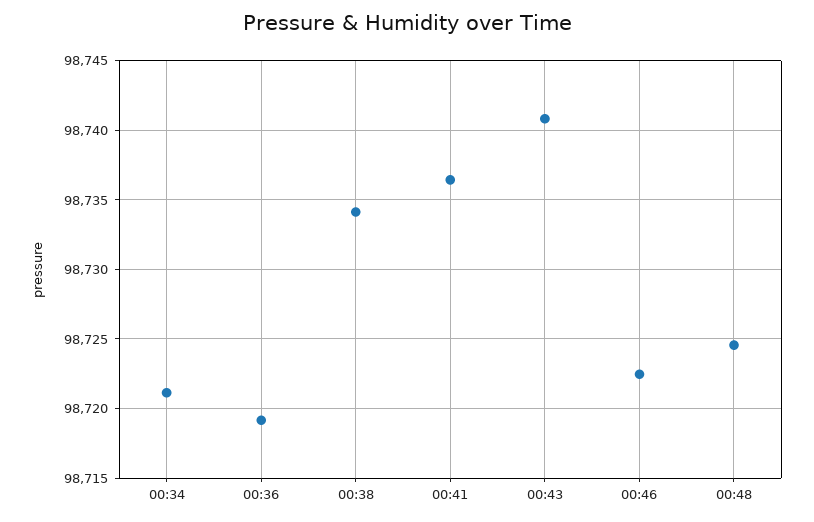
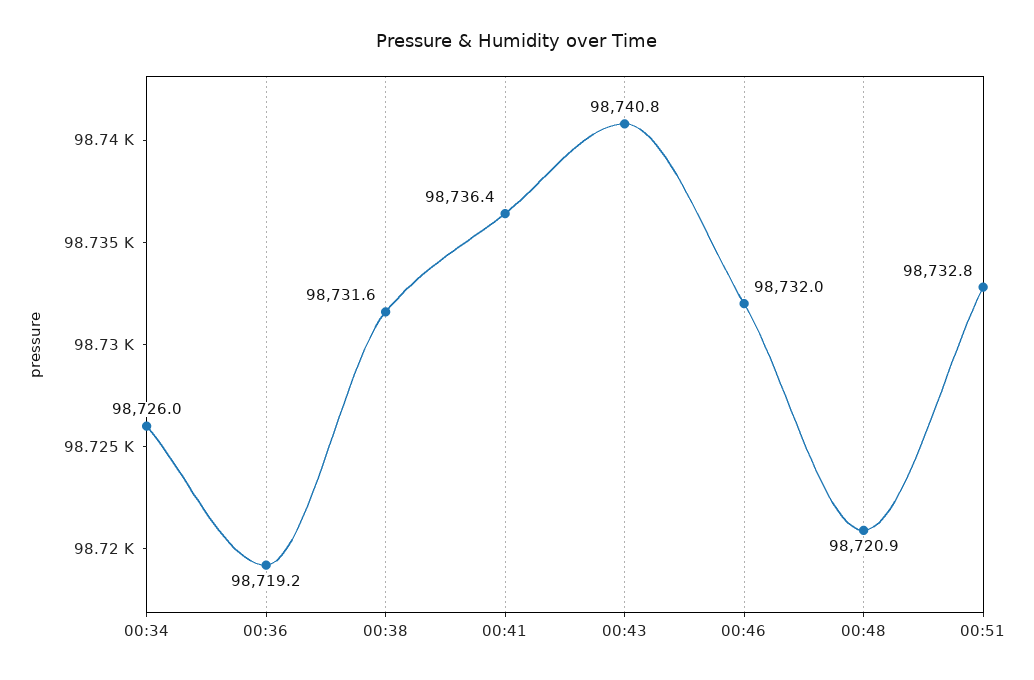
00:34: 98721 -> 98726
00:38: 98734 -> 98731.6
00:46: 98722.5 -> 98732
00:48: 98724.5 -> 98720.9
00:51: none -> 98732.8

